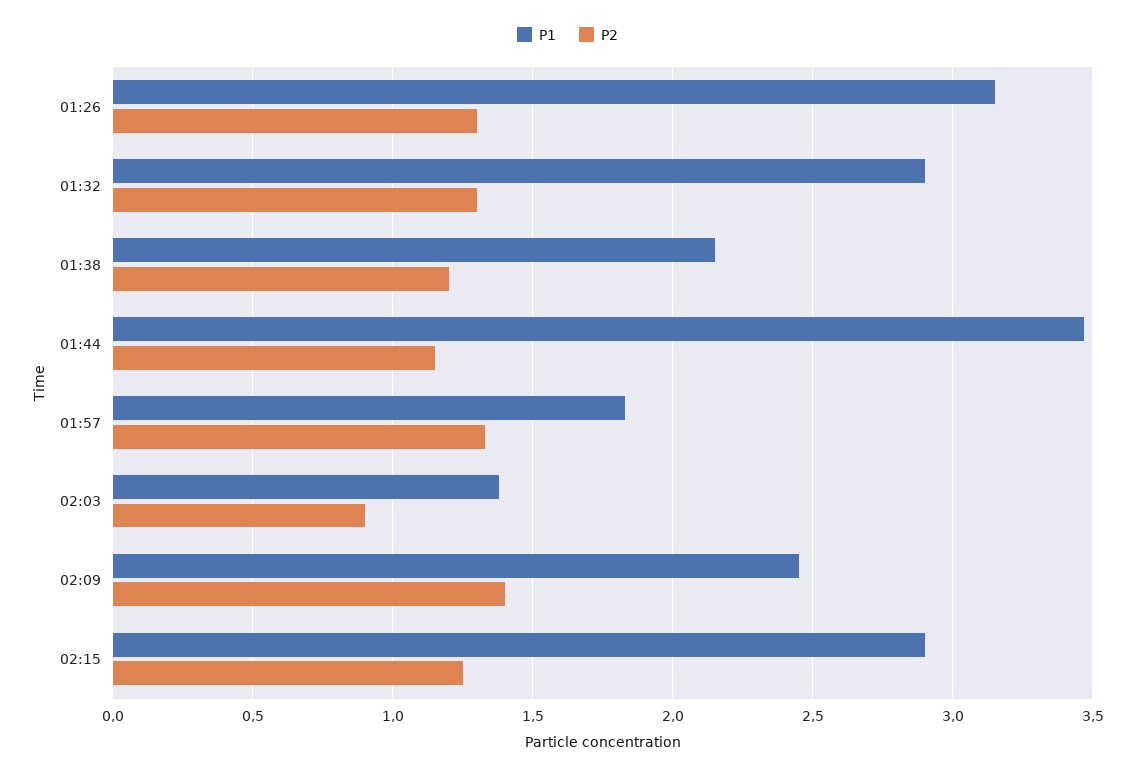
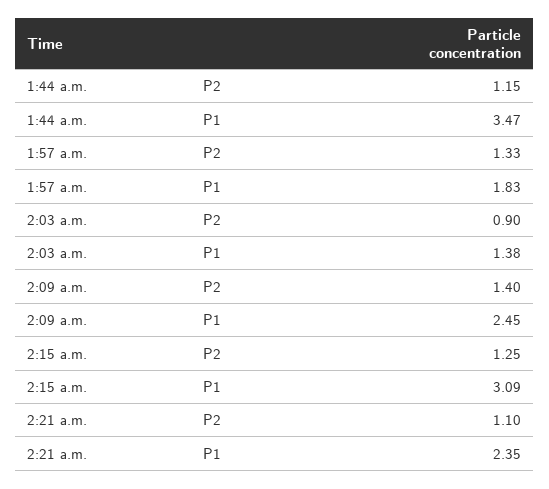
P1, 01:26: 3.15 -> none
P2, 01:26: 1.3 -> none
P1, 01:32: 2.9 -> none
P2, 01:32: 1.3 -> none
P1, 01:38: 2.15 -> none
P2, 01:38: 1.2 -> none
P1, 02:15: 2.9 -> 3.09
P2, 2:21 a.m.: none -> 1.1
P1, 2:21 a.m.: none -> 2.35

